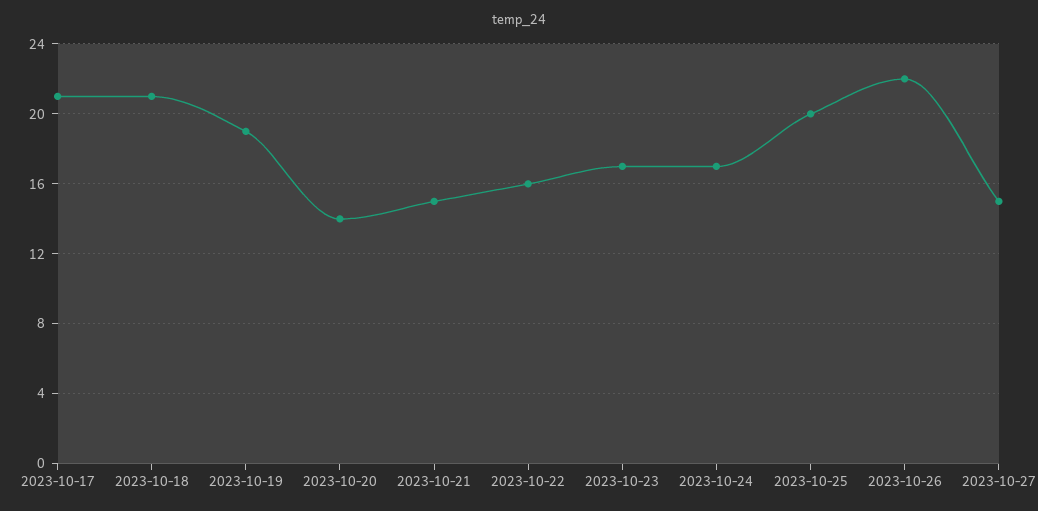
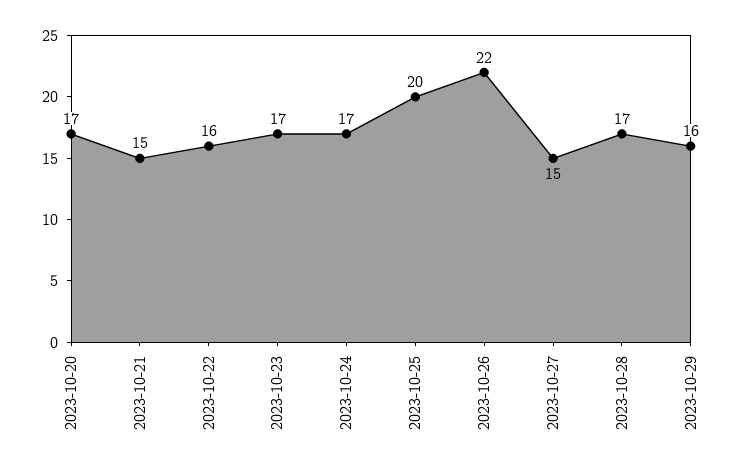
2023-10-17: 21 -> none
2023-10-18: 21 -> none
2023-10-19: 19 -> none
2023-10-20: 14 -> 17
2023-10-28: none -> 17
2023-10-29: none -> 16

